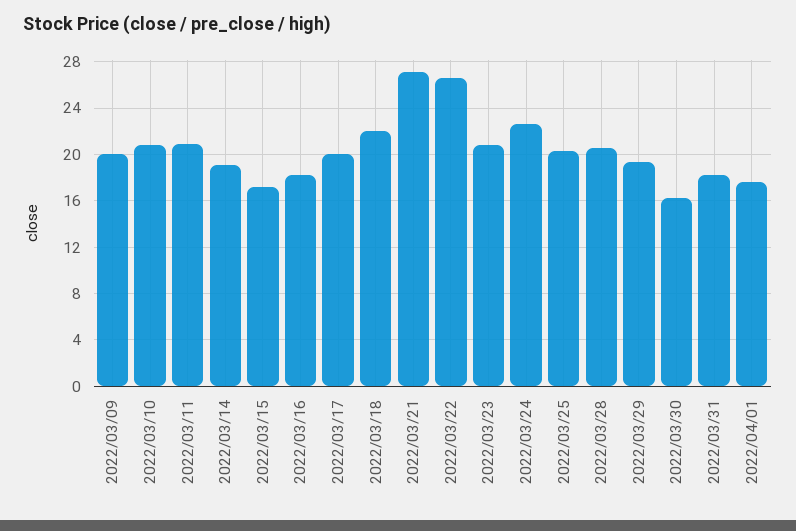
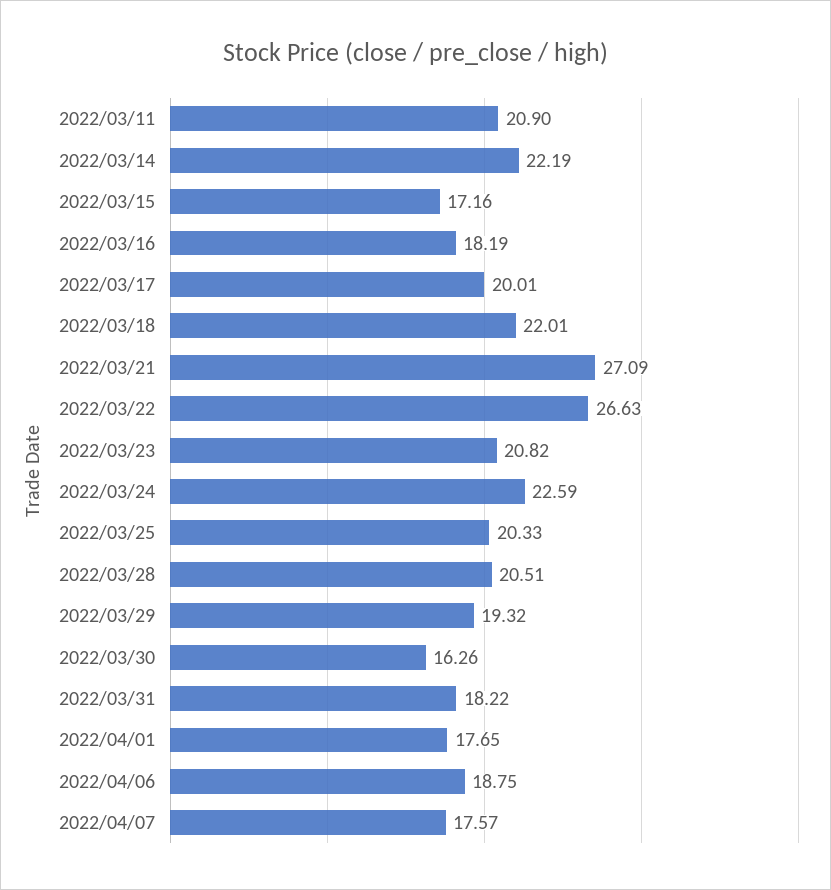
2022/03/09: 20 -> none
2022/03/10: 21 -> none
2022/03/14: 19 -> 22.19
2022/04/06: none -> 18.75
2022/04/07: none -> 17.57

